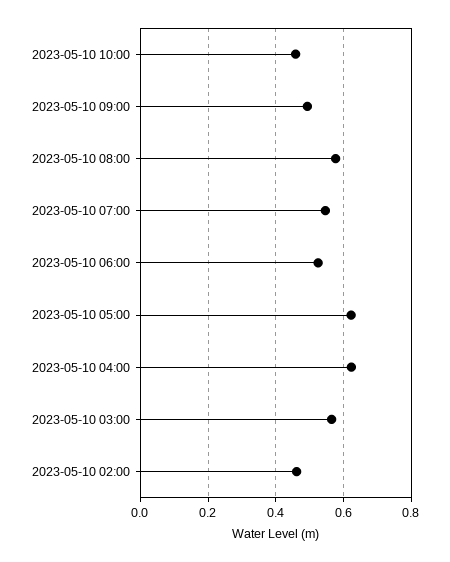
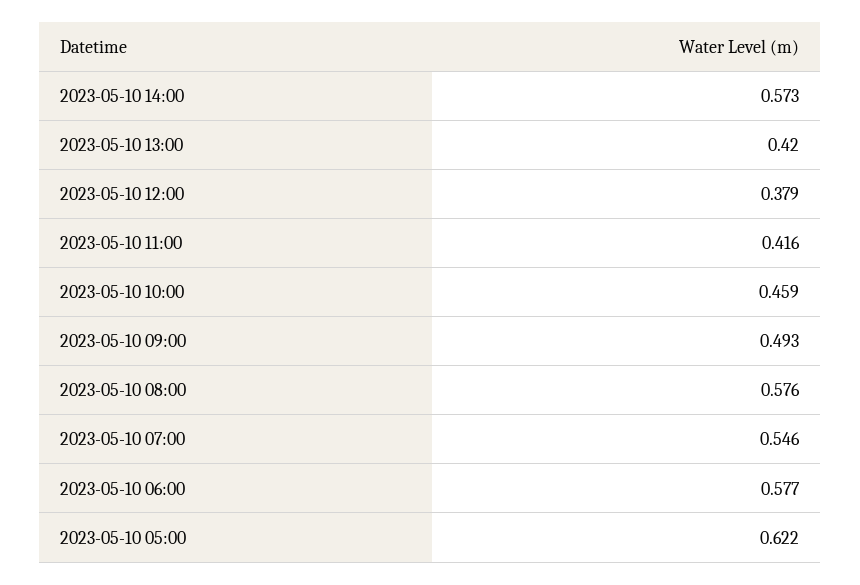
2023-05-10 06:00: 0.52 -> 0.577
2023-05-10 04:00: 0.62 -> none
2023-05-10 03:00: 0.56 -> none
2023-05-10 02:00: 0.46 -> none
2023-05-10 14:00: none -> 0.573
2023-05-10 13:00: none -> 0.42
2023-05-10 12:00: none -> 0.379
2023-05-10 11:00: none -> 0.416

